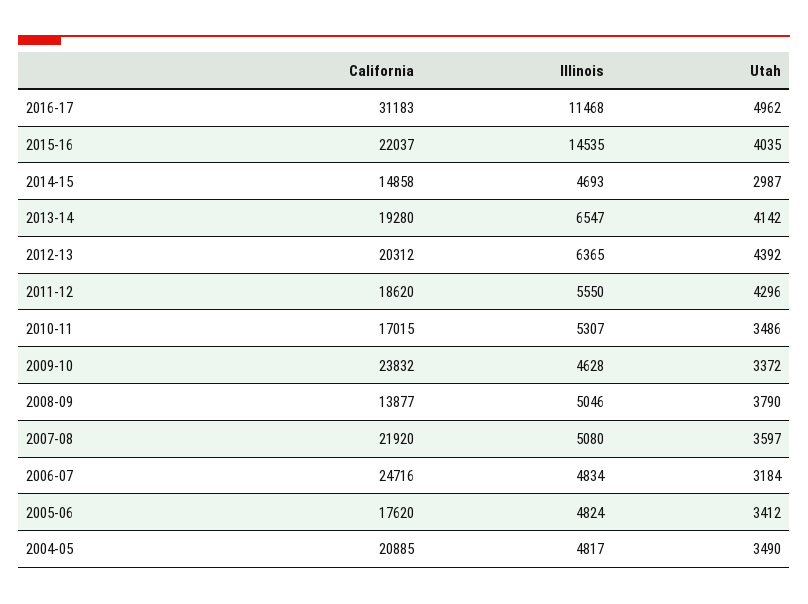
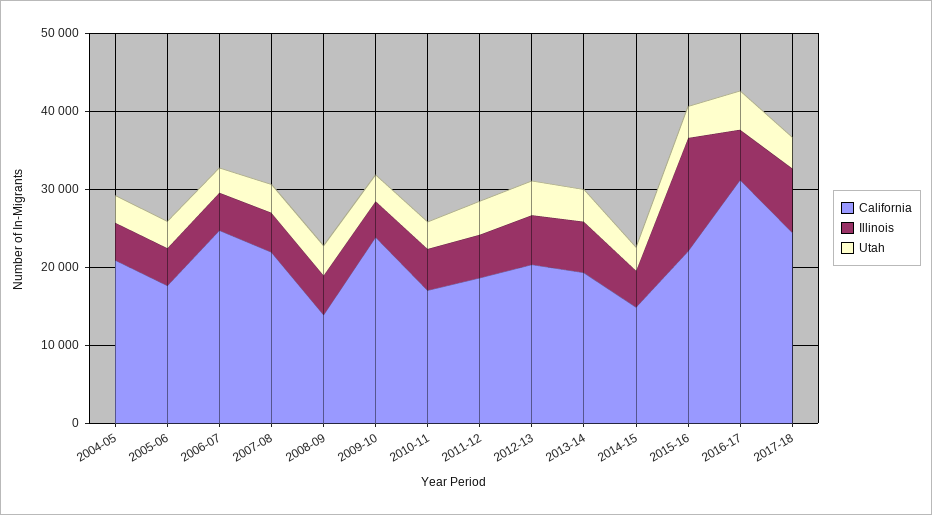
Illinois, 2016-17: 11468 -> 6000
California, 2017-18: none -> 24000
Illinois, 2017-18: none -> 8000
Utah, 2017-18: none -> 4000

